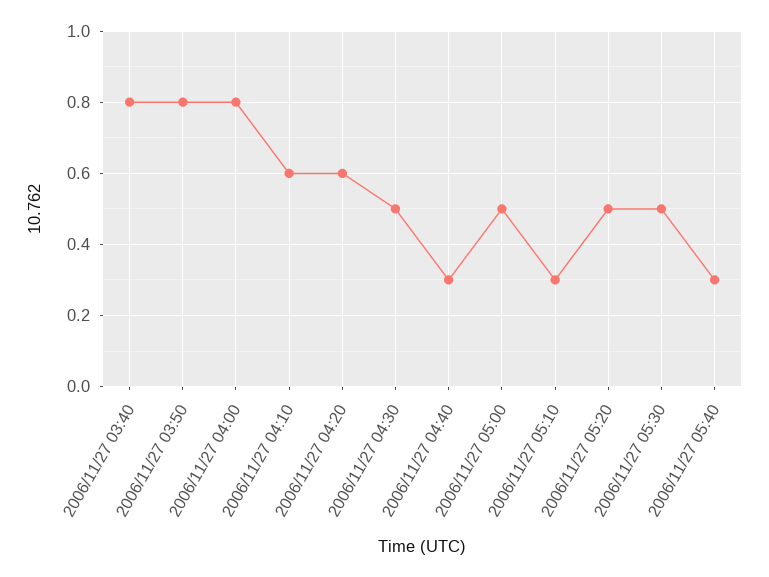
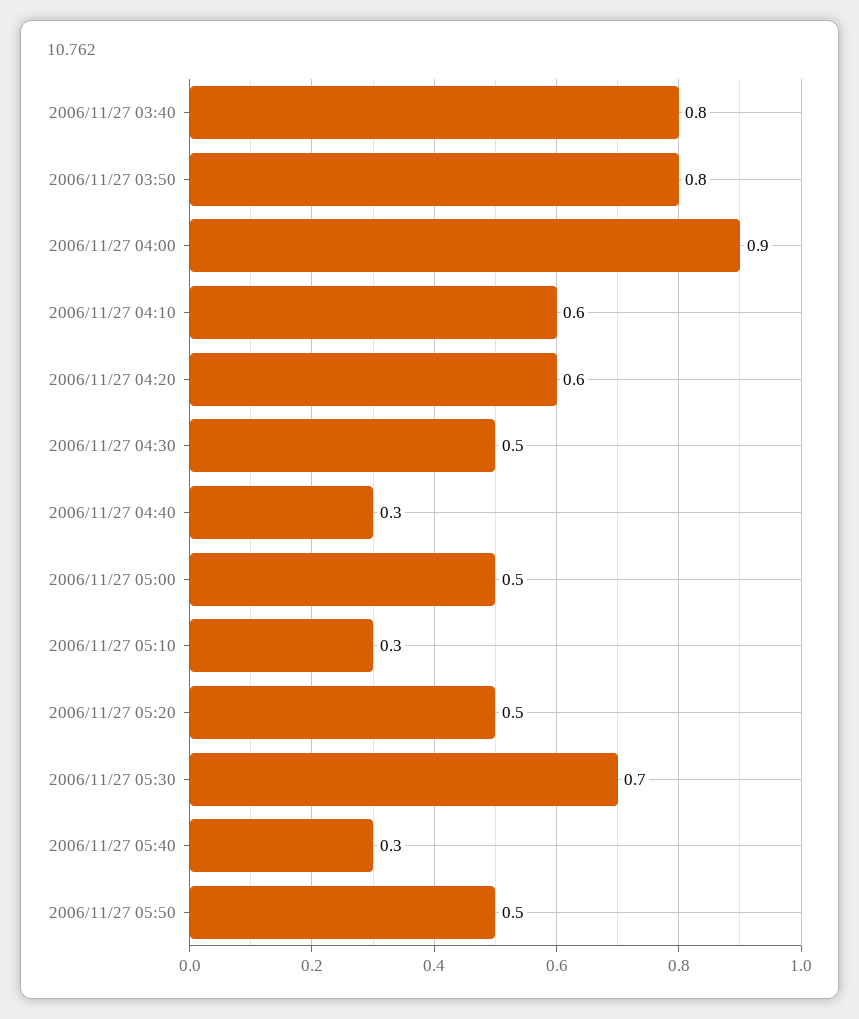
2006/11/27 04:00: 0.8 -> 0.9
2006/11/27 05:30: 0.5 -> 0.7
2006/11/27 05:50: none -> 0.5

